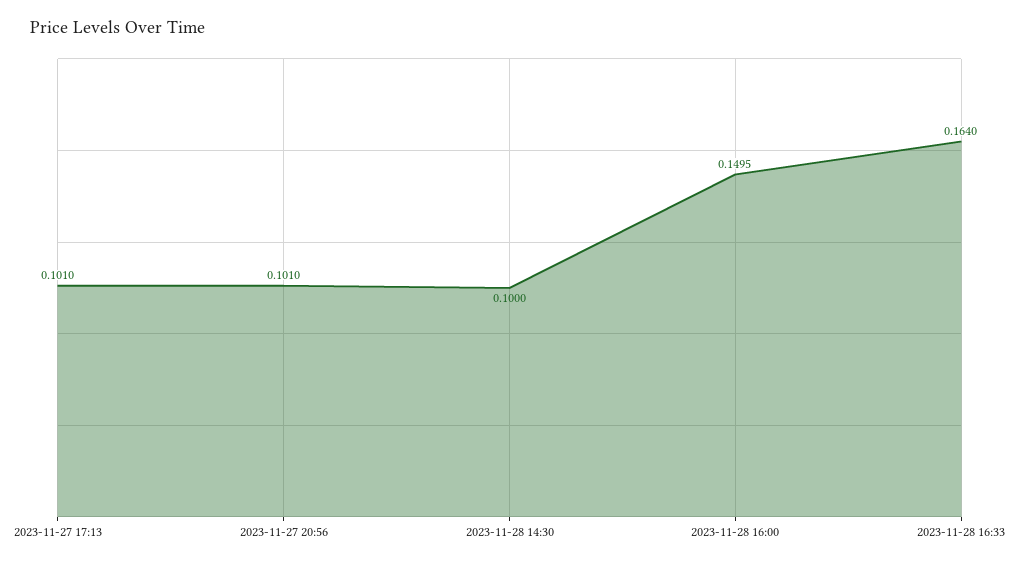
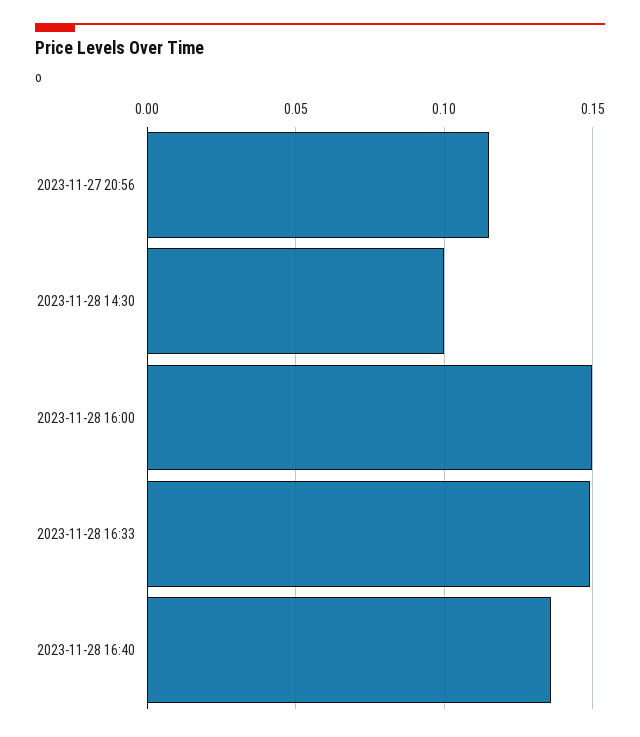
2023-11-27 17:13: 0.101 -> none
2023-11-27 20:56: 0.101 -> 0.115
2023-11-28 16:33: 0.164 -> 0.15
2023-11-28 16:40: none -> 0.135

